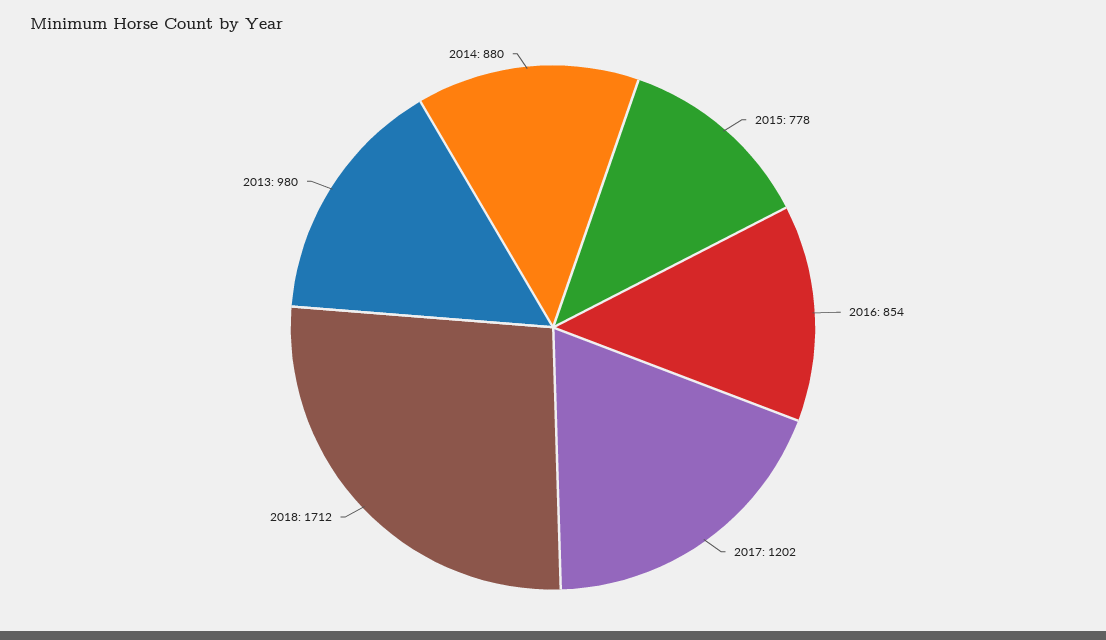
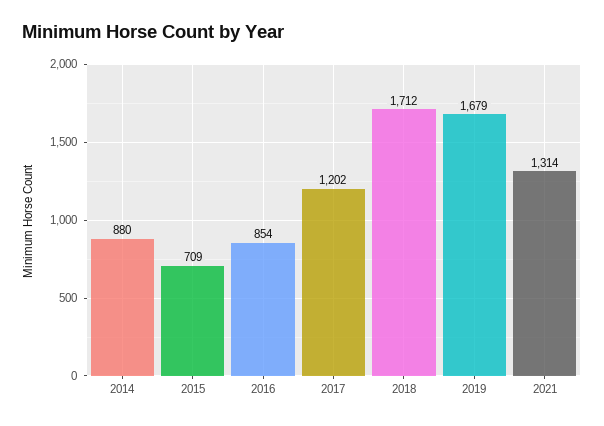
2015: 778 -> 709
2013: 980 -> none
2019: none -> 1679
2021: none -> 1314

